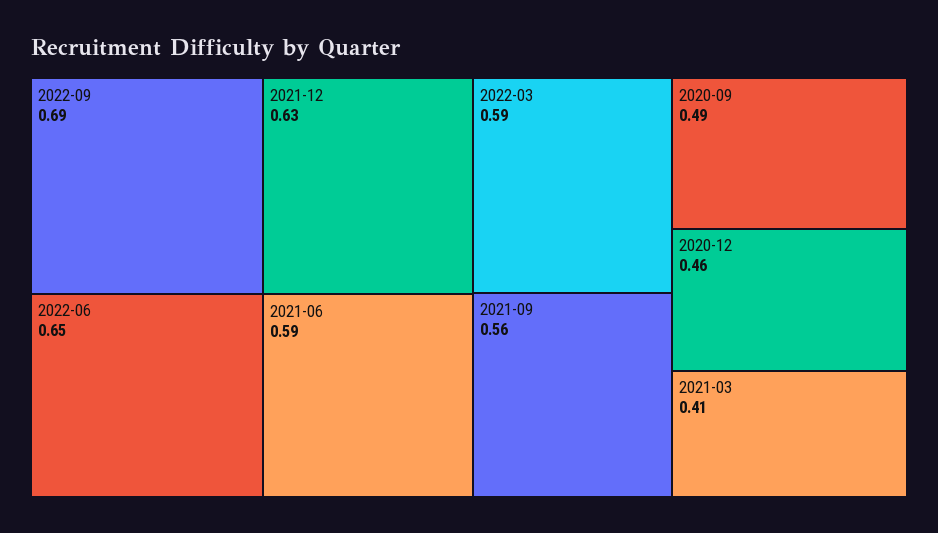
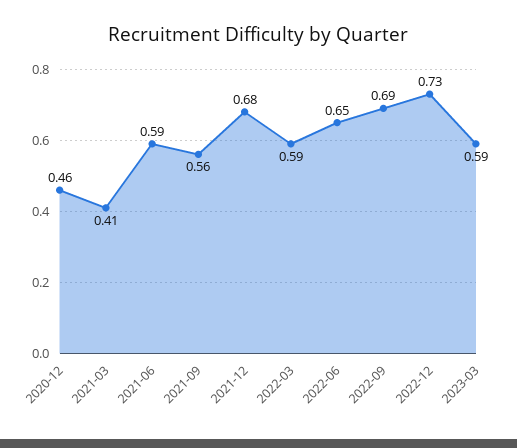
2021-12: 0.63 -> 0.68
2020-09: 0.49 -> none
2022-12: none -> 0.73
2023-03: none -> 0.59

